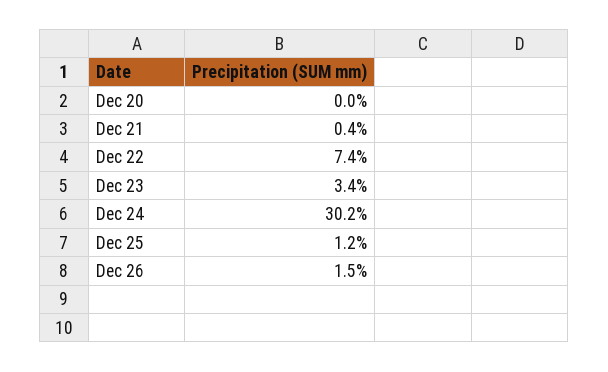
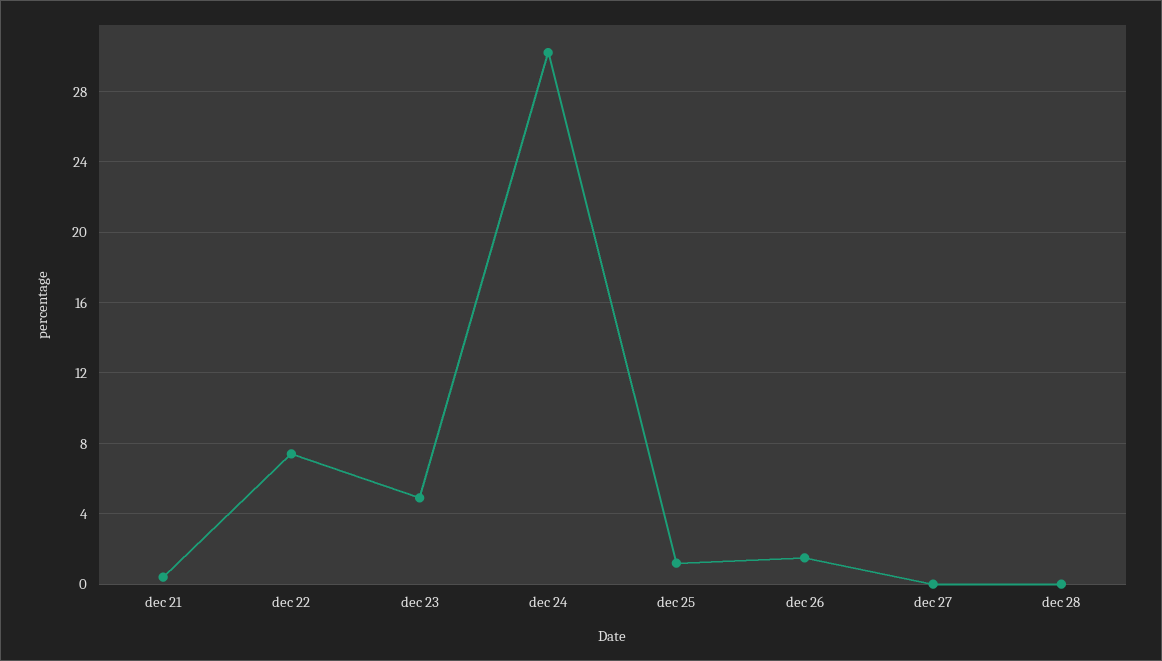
Dec 20: 0 -> none
Dec 23: 3.4 -> 5
dec 27: none -> 0
dec 28: none -> 0

